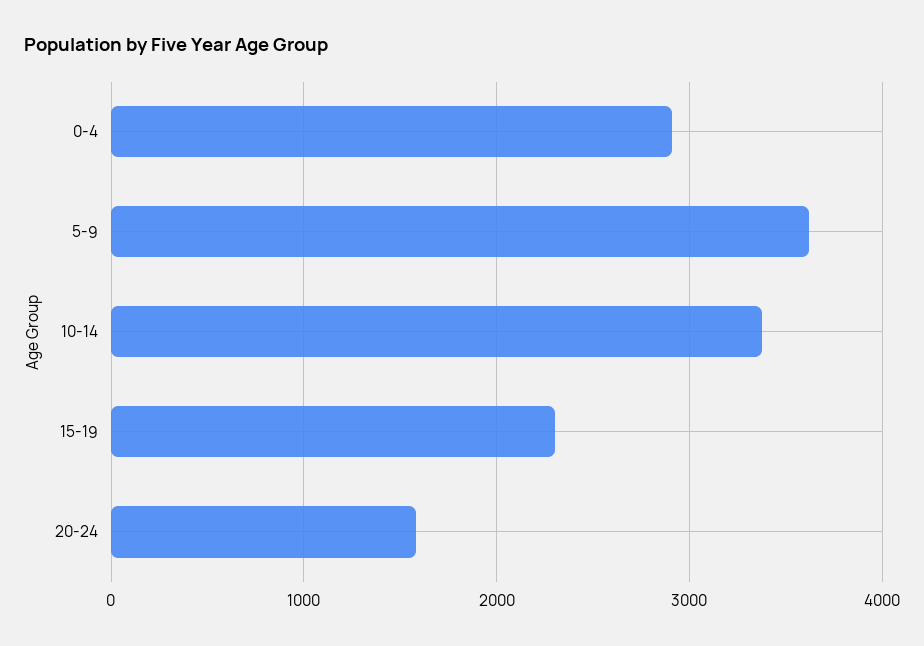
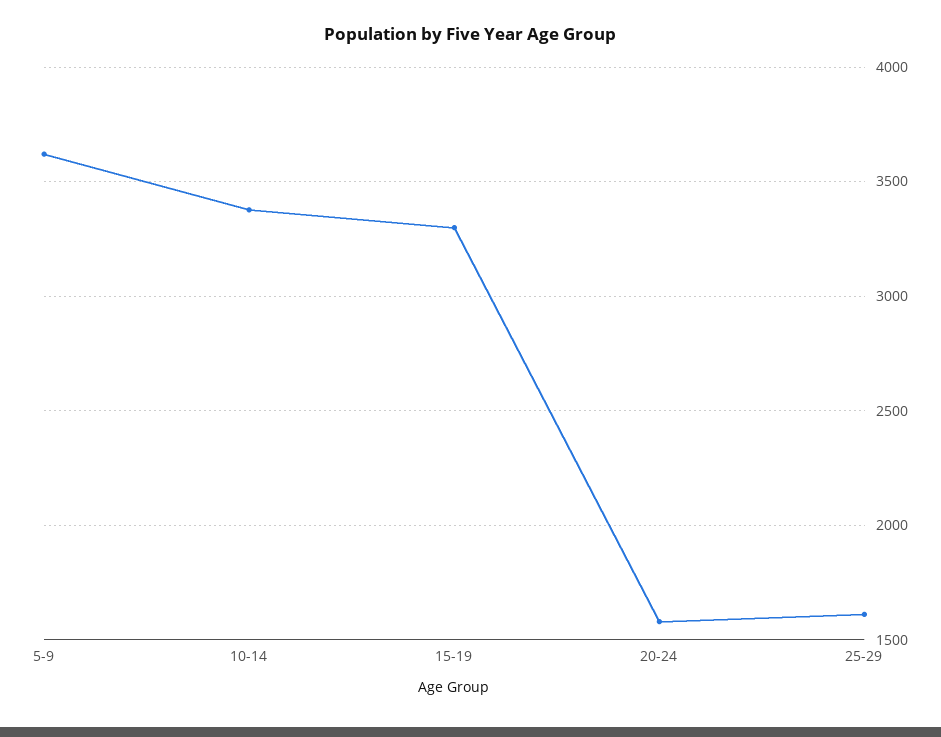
0-4: 2900 -> none
15-19: 2300 -> 3300
25-29: none -> 1600

